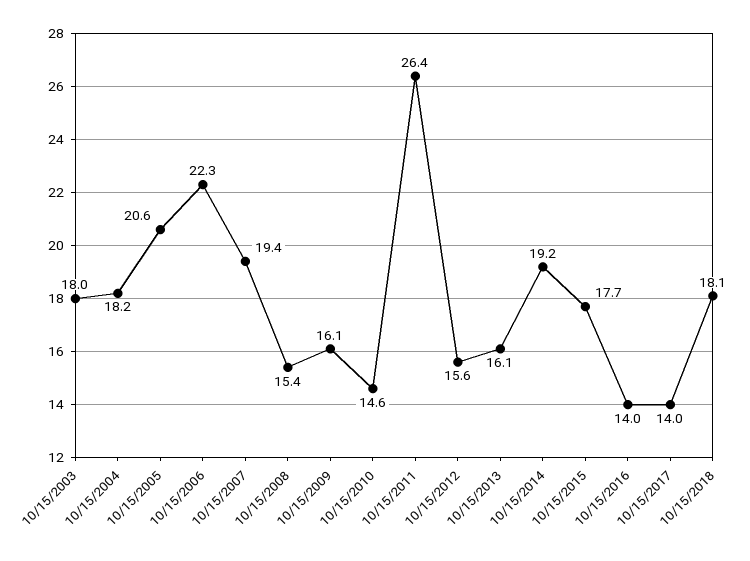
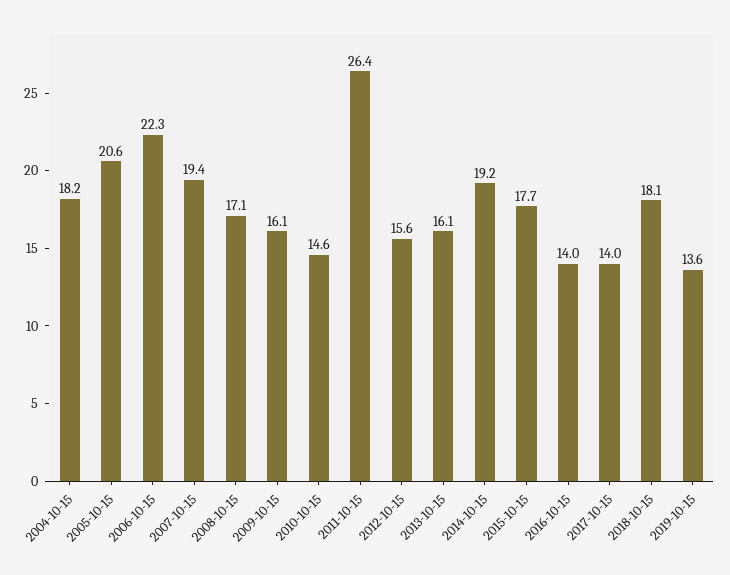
10/15/2003: 18 -> none
10/15/2008: 15.4 -> 17.1
2019-10-15: none -> 13.6

